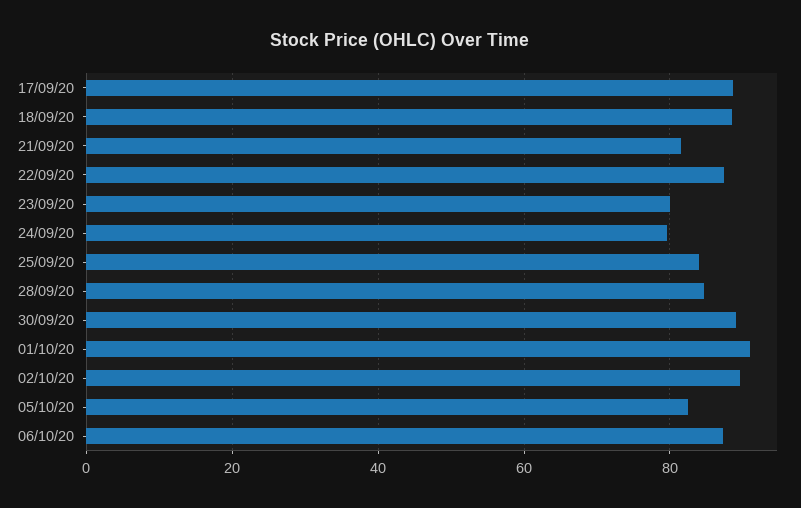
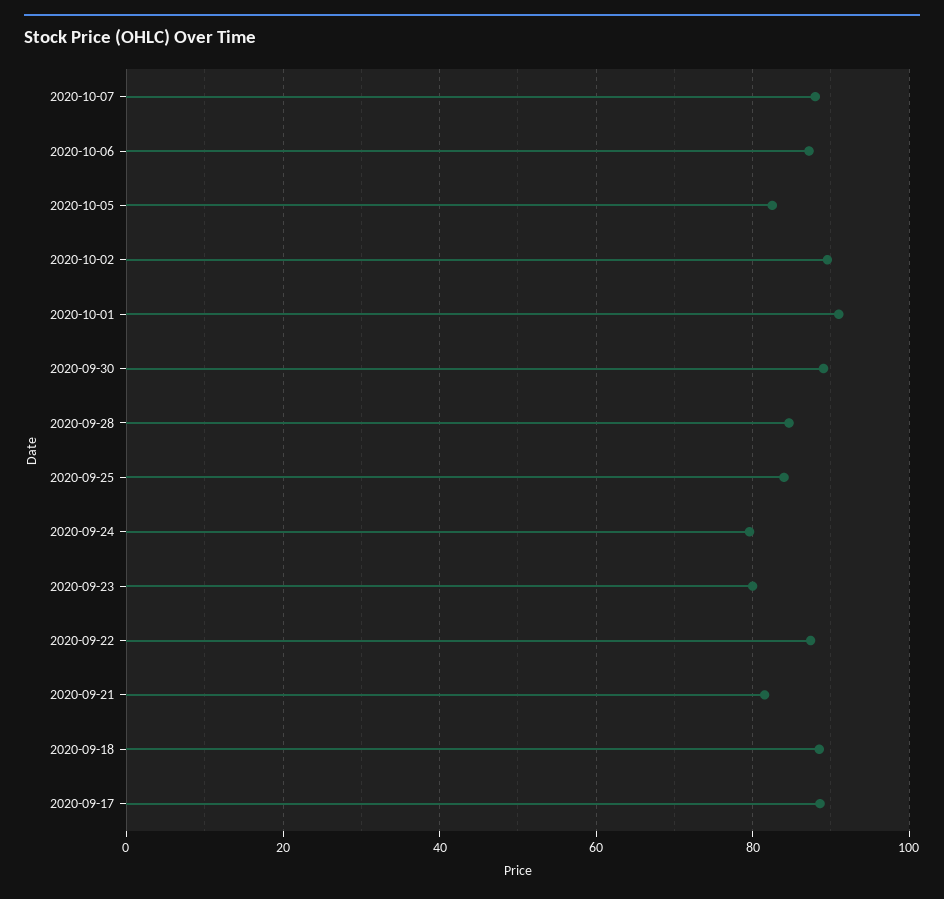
2020-10-07: none -> 88

